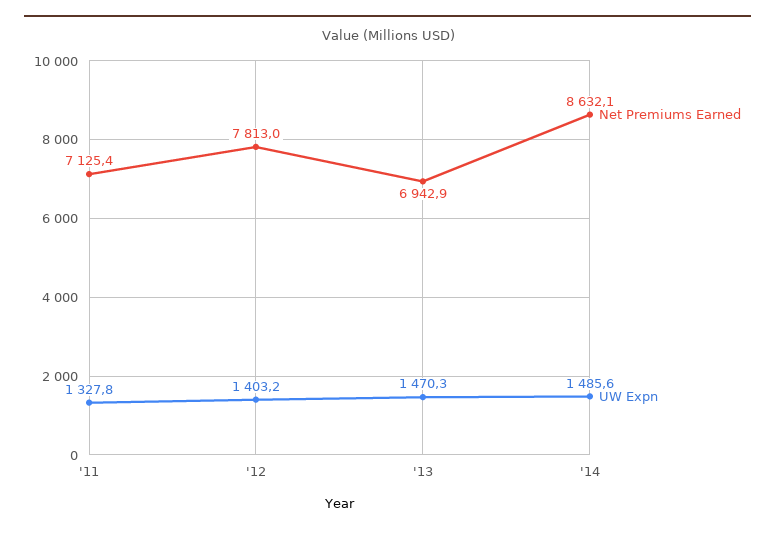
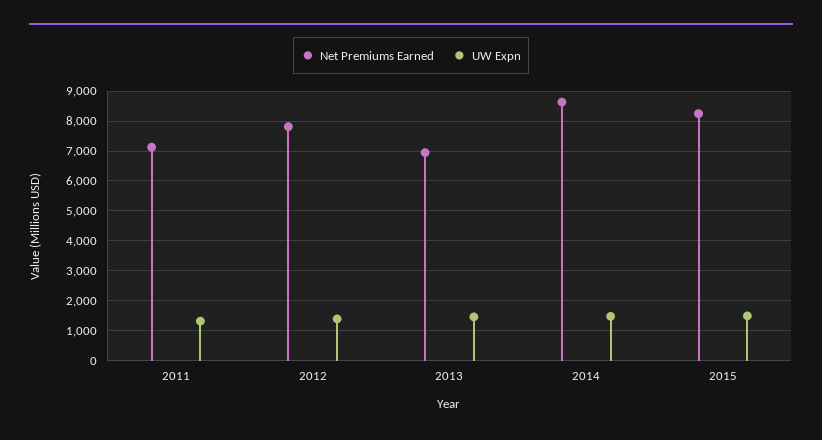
Net Premiums Earned, 2015: none -> 8250
UW Expn, 2015: none -> 1500

